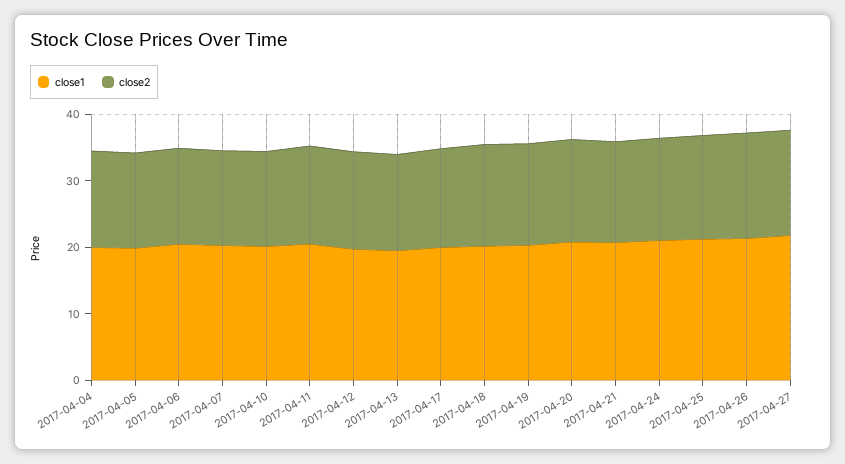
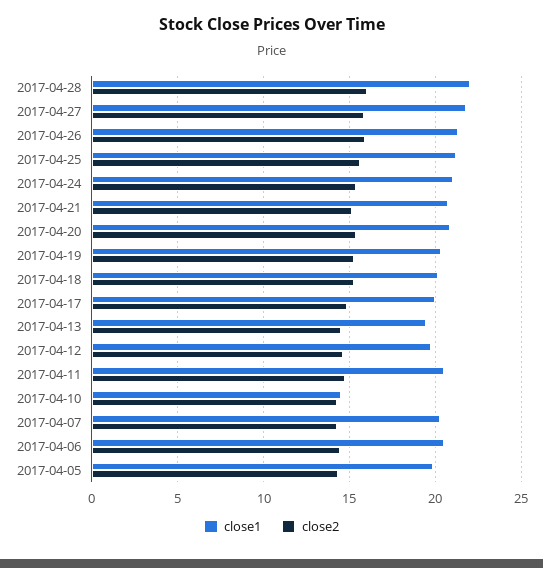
close1, 2017-04-04: 20 -> none
close2, 2017-04-04: 14 -> none
close1, 2017-04-10: 20 -> 14.5
close1, 2017-04-28: none -> 22
close2, 2017-04-28: none -> 16

